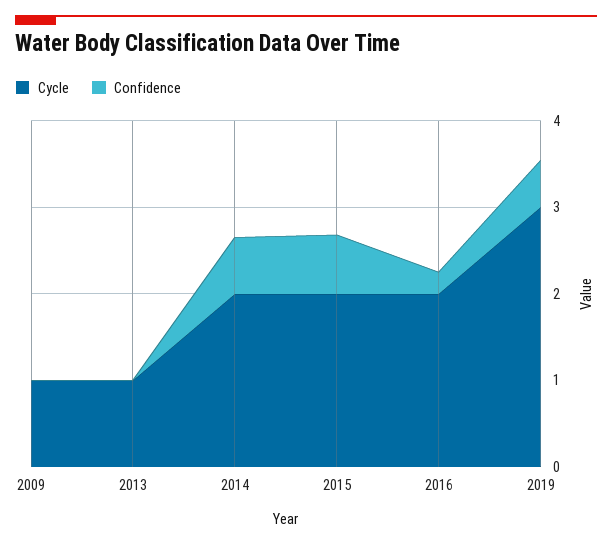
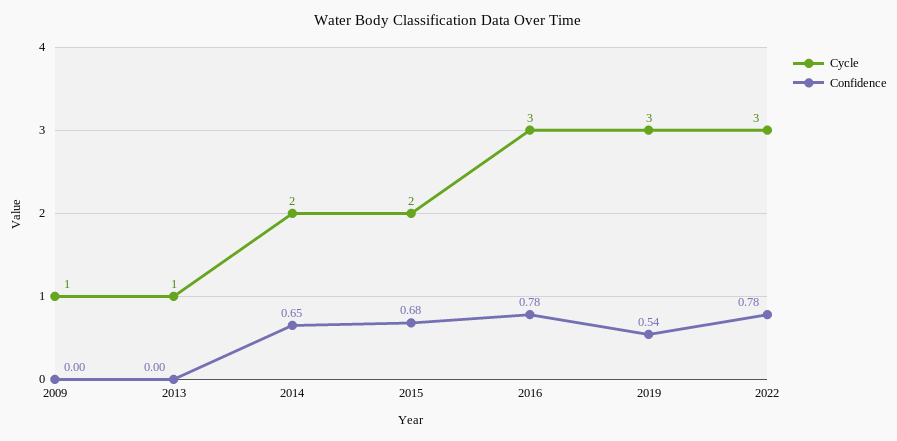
Cycle, 2016: 2 -> 3
Confidence, 2016: 0.2 -> 0.78
Cycle, 2022: none -> 3
Confidence, 2022: none -> 0.78

